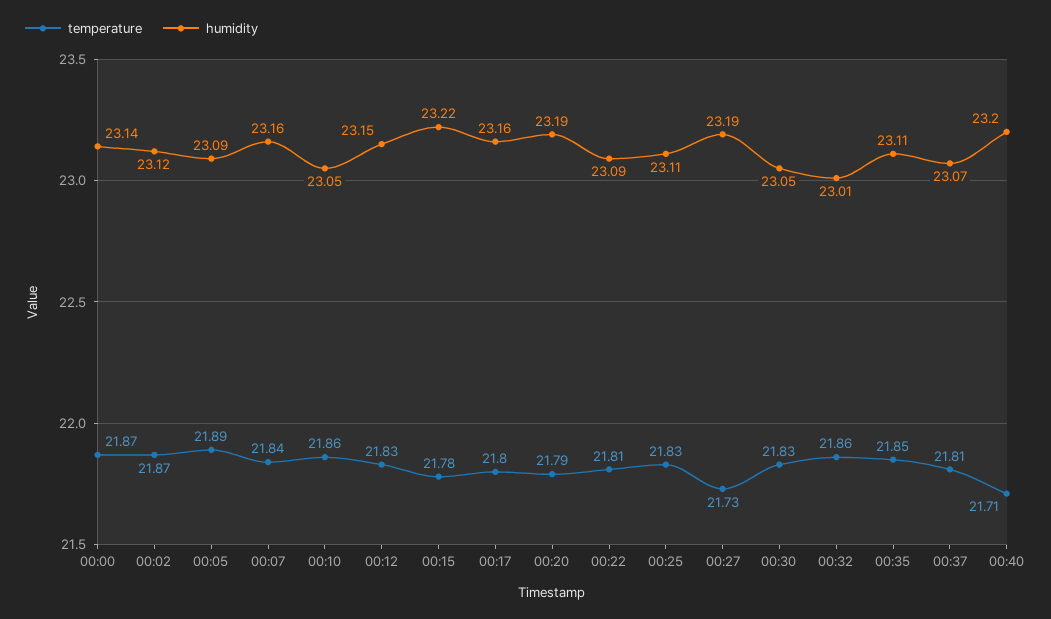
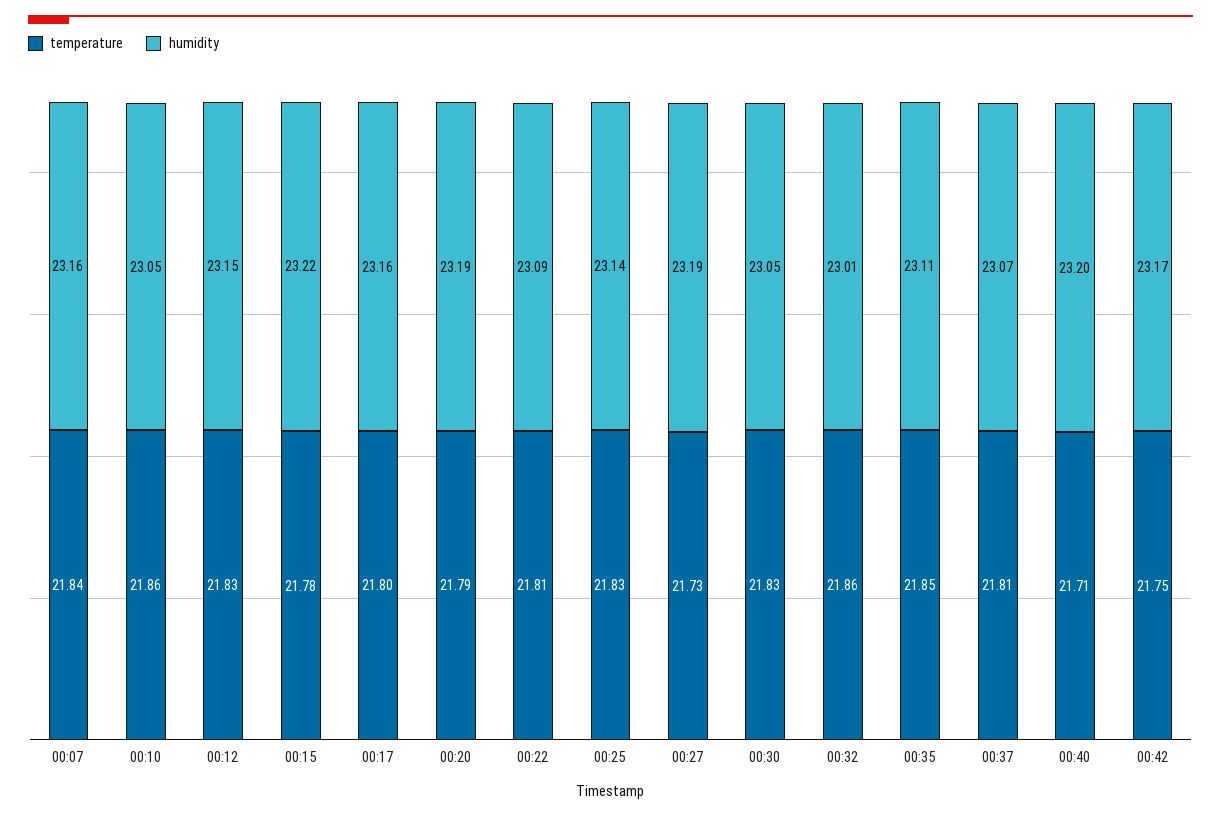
temperature, 00:00: 21.87 -> none
humidity, 00:00: 23.14 -> none
temperature, 00:02: 21.87 -> none
humidity, 00:02: 23.12 -> none
temperature, 00:05: 21.89 -> none
humidity, 00:05: 23.09 -> none
humidity, 00:25: 23.11 -> 23.14
temperature, 00:42: none -> 21.75
humidity, 00:42: none -> 23.17

